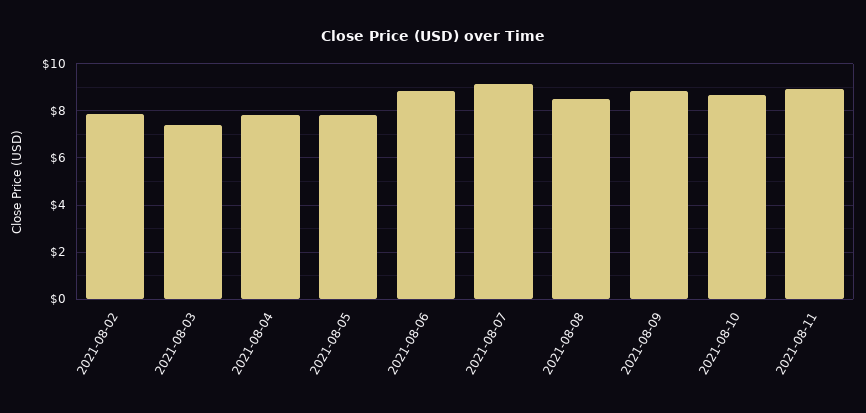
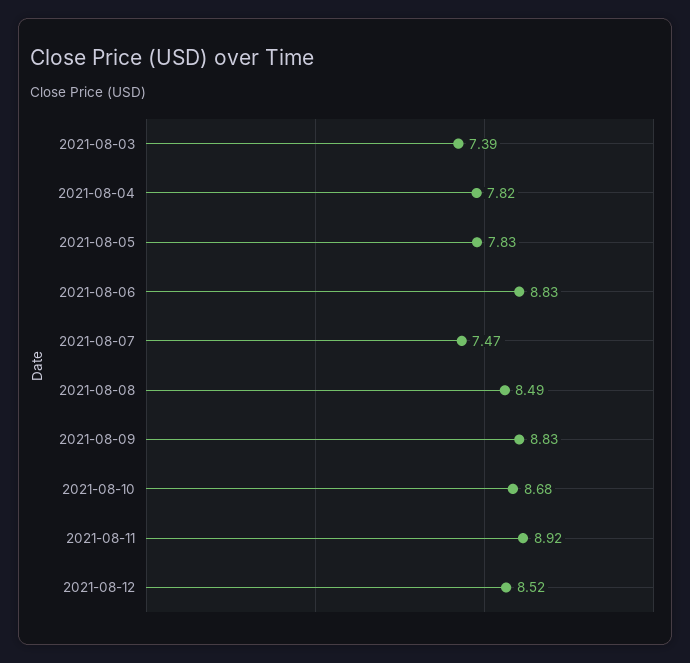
2021-08-02: 8 -> none
2021-08-07: 9 -> 7.47
2021-08-12: none -> 8.52

